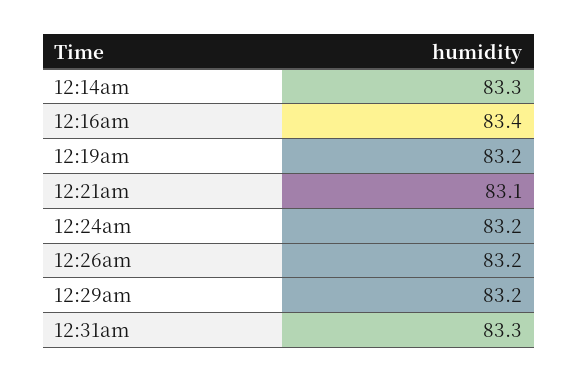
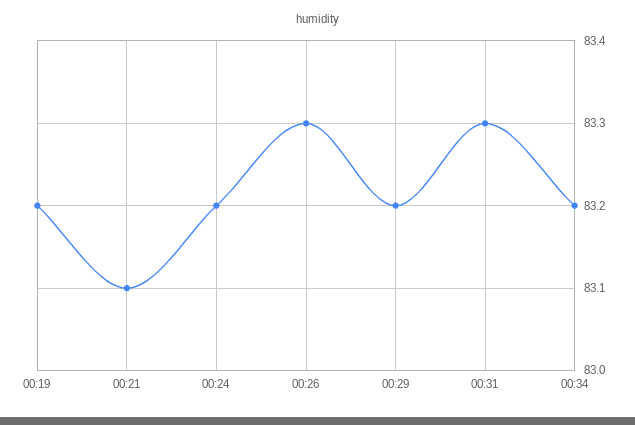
12:14am: 83.3 -> none
12:16am: 83.4 -> none
12:26am: 83.2 -> 83.3
00:34: none -> 83.2

